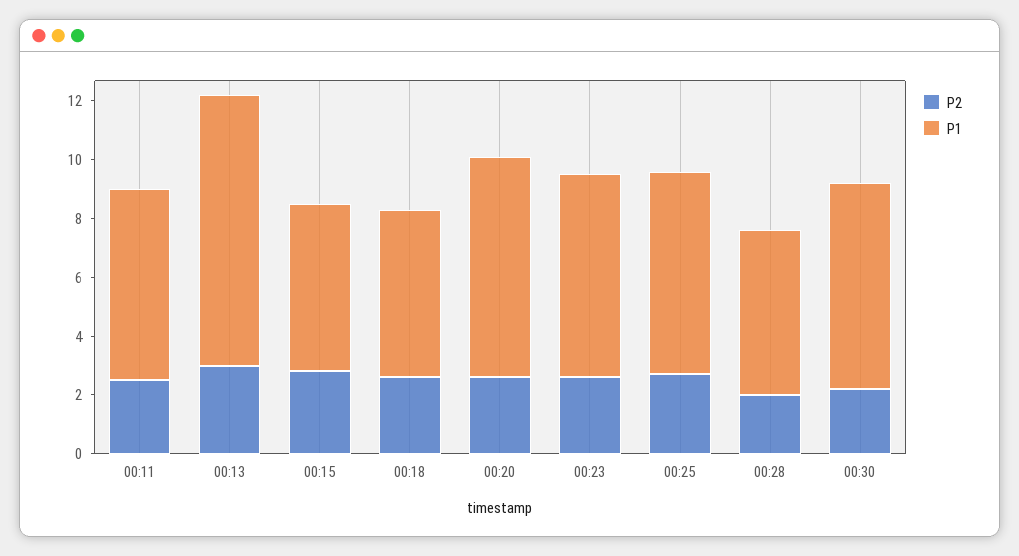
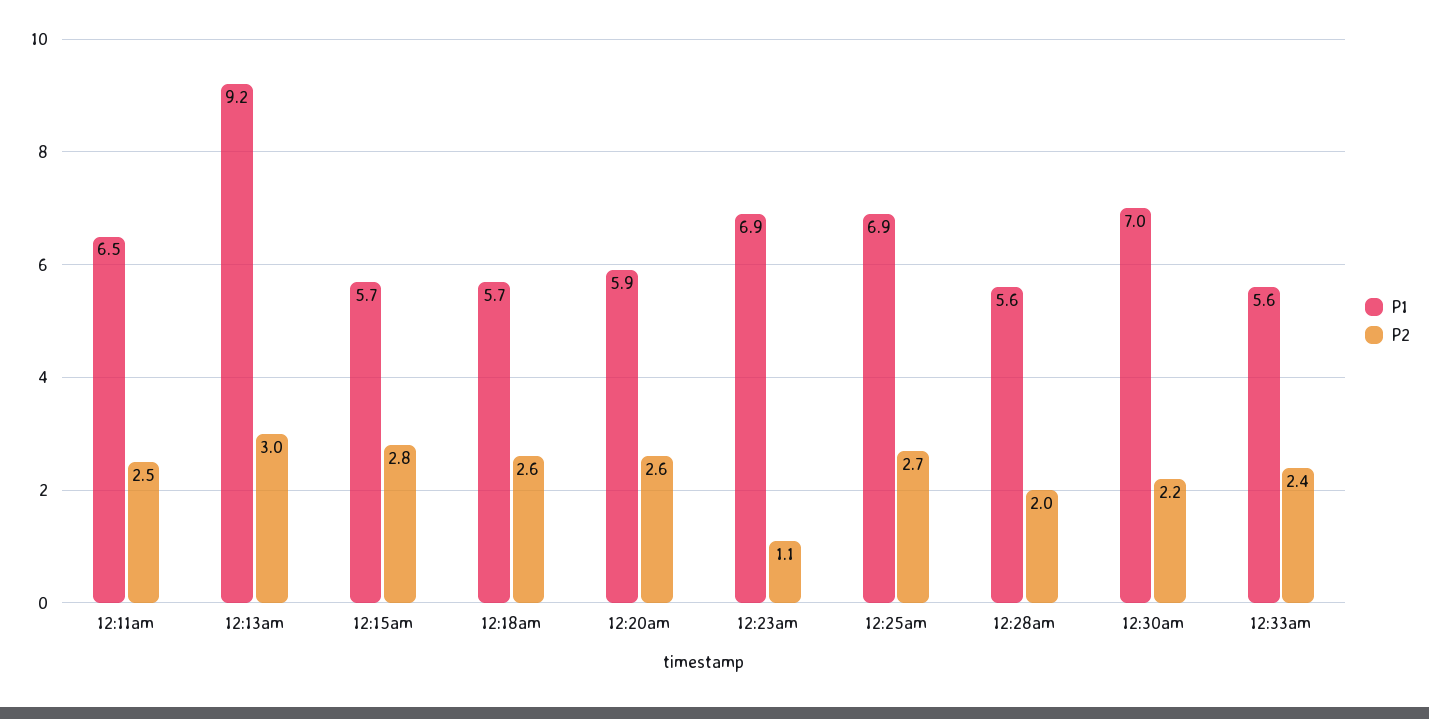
P1, 00:20: 7.5 -> 5.9
P2, 00:23: 2.5 -> 1.1
P1, 12:33am: none -> 5.6
P2, 12:33am: none -> 2.4

